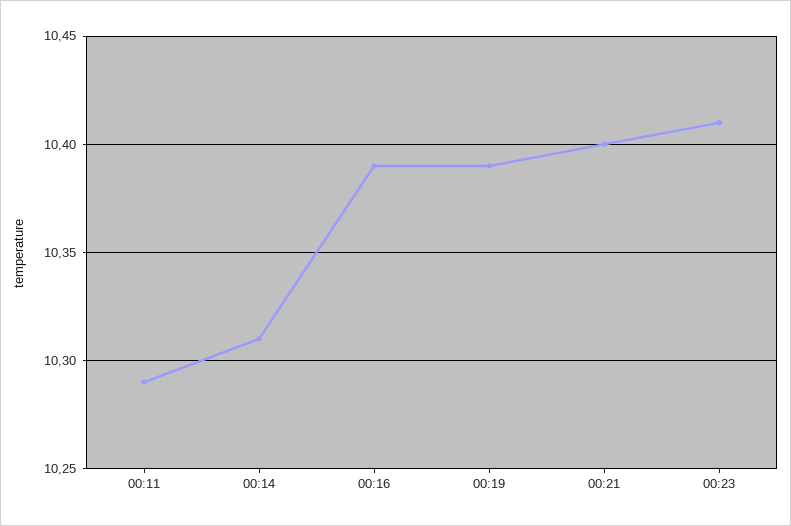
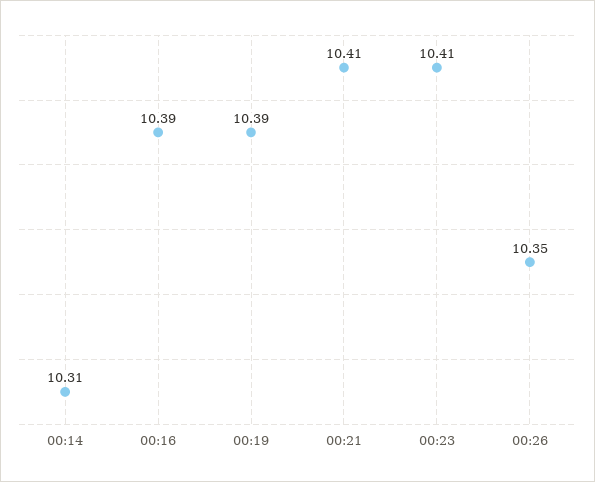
00:11: 10.29 -> none
00:21: 10.4 -> 10.41
00:26: none -> 10.35

